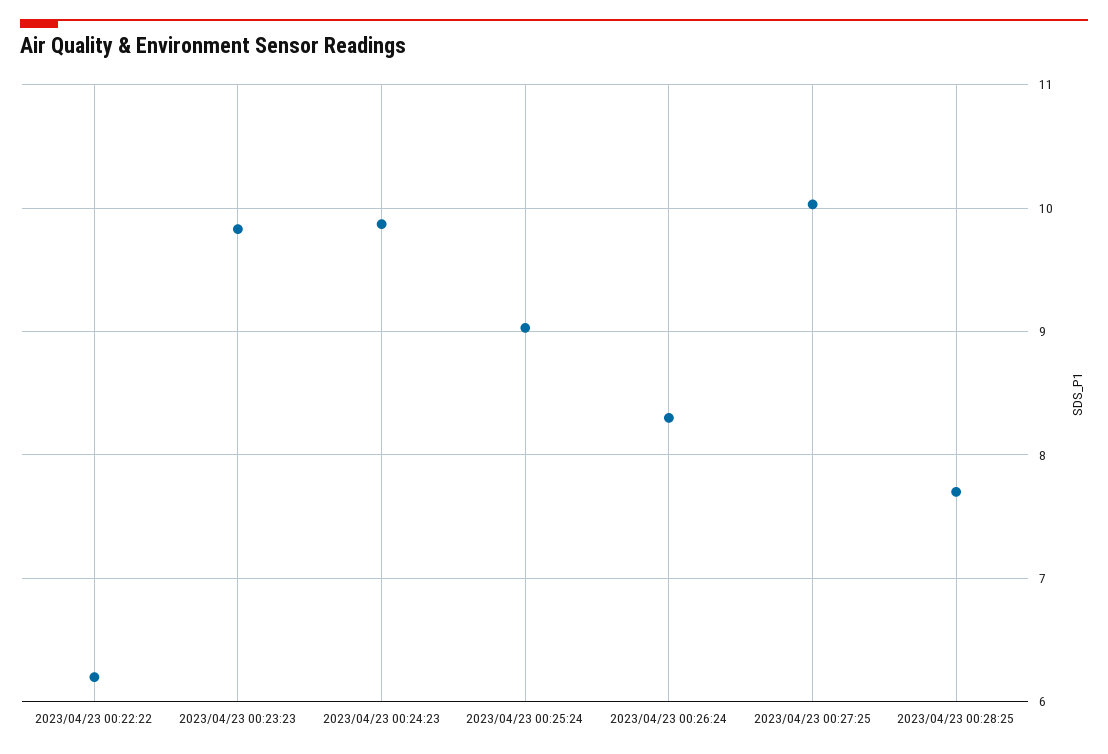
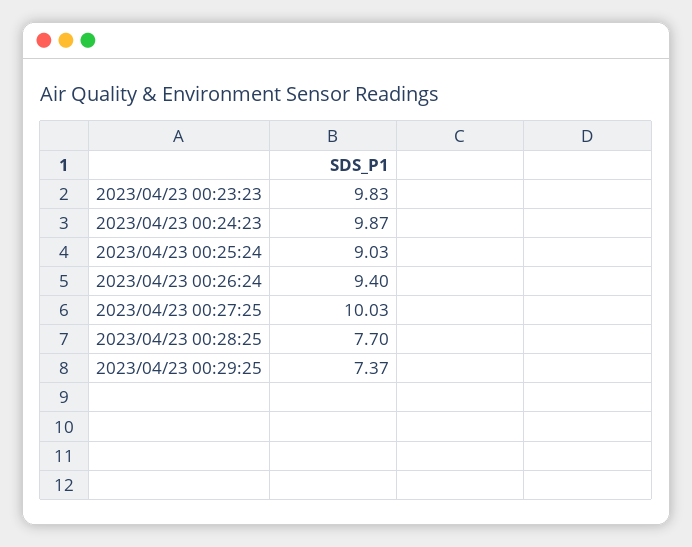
2023/04/23 00:22:22: 6.2 -> none
2023/04/23 00:26:24: 8.3 -> 9.4
2023/04/23 00:29:25: none -> 7.37

